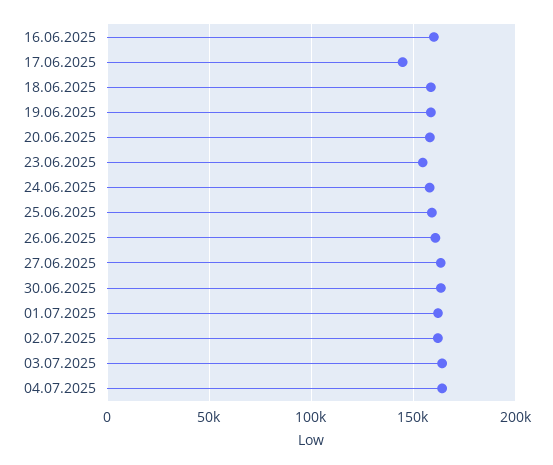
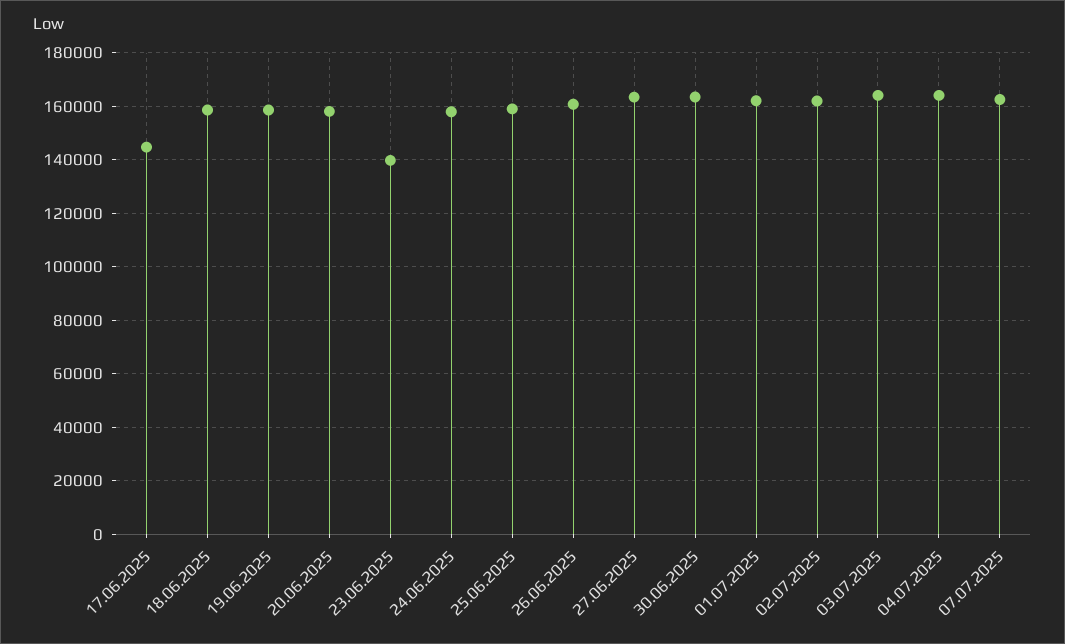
16.06.2025: 160000 -> none
23.06.2025: 155000 -> 140000
07.07.2025: none -> 162500

